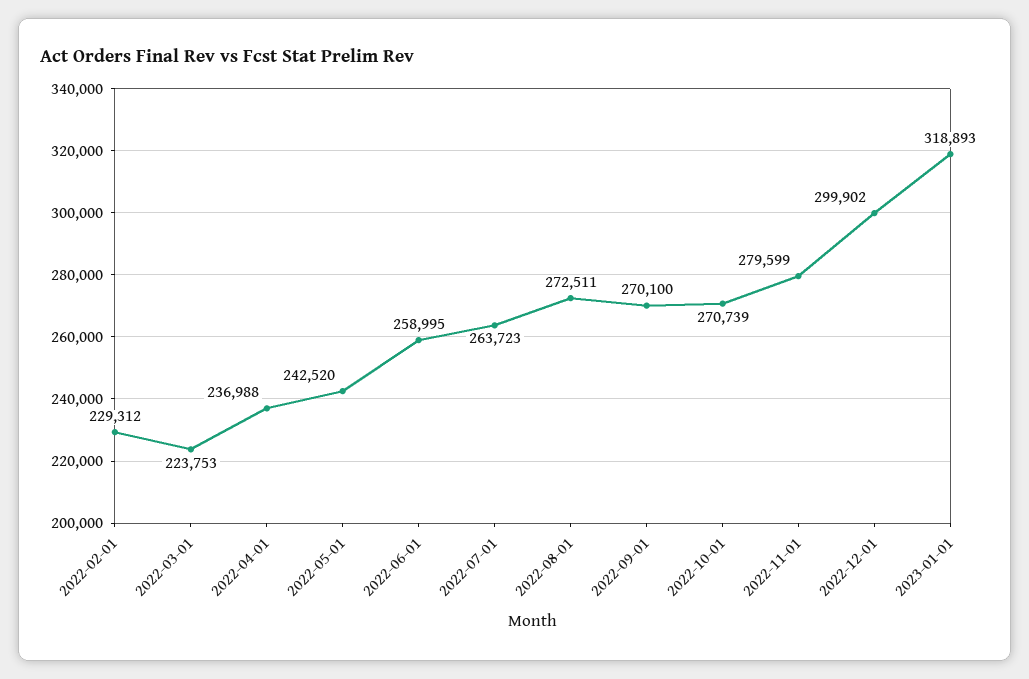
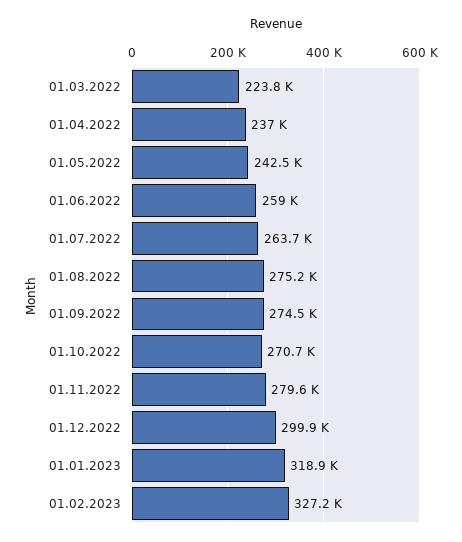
2022-02-01: 229312 -> none
2022-08-01: 272511 -> 275200
2022-09-01: 270100 -> 274500
01.02.2023: none -> 327200

